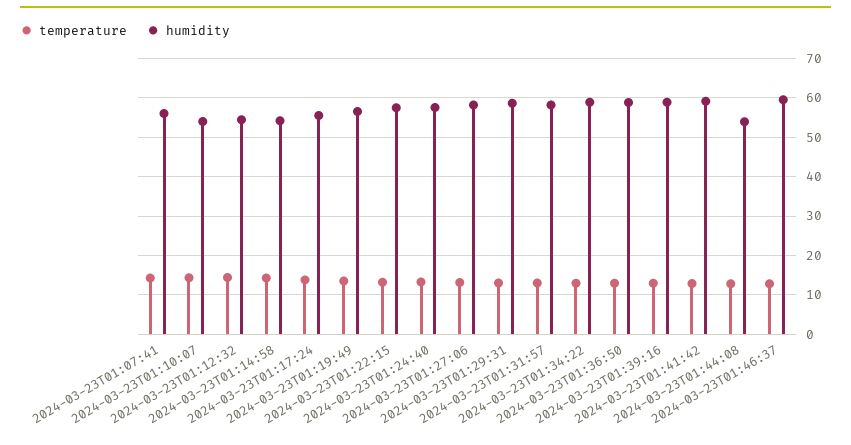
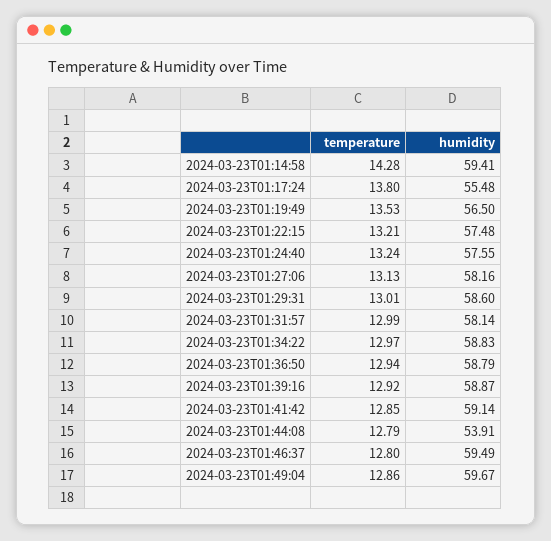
temperature, 2024-03-23T01:07:41: 14 -> none
humidity, 2024-03-23T01:07:41: 56 -> none
temperature, 2024-03-23T01:10:07: 14 -> none
humidity, 2024-03-23T01:10:07: 54 -> none
temperature, 2024-03-23T01:12:32: 14 -> none
humidity, 2024-03-23T01:12:32: 54 -> none
humidity, 2024-03-23T01:14:58: 54 -> 59.41
temperature, 2024-03-23T01:49:04: none -> 12.86
humidity, 2024-03-23T01:49:04: none -> 59.67

